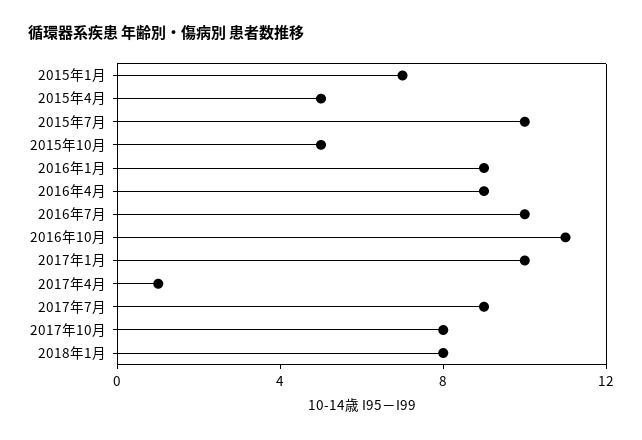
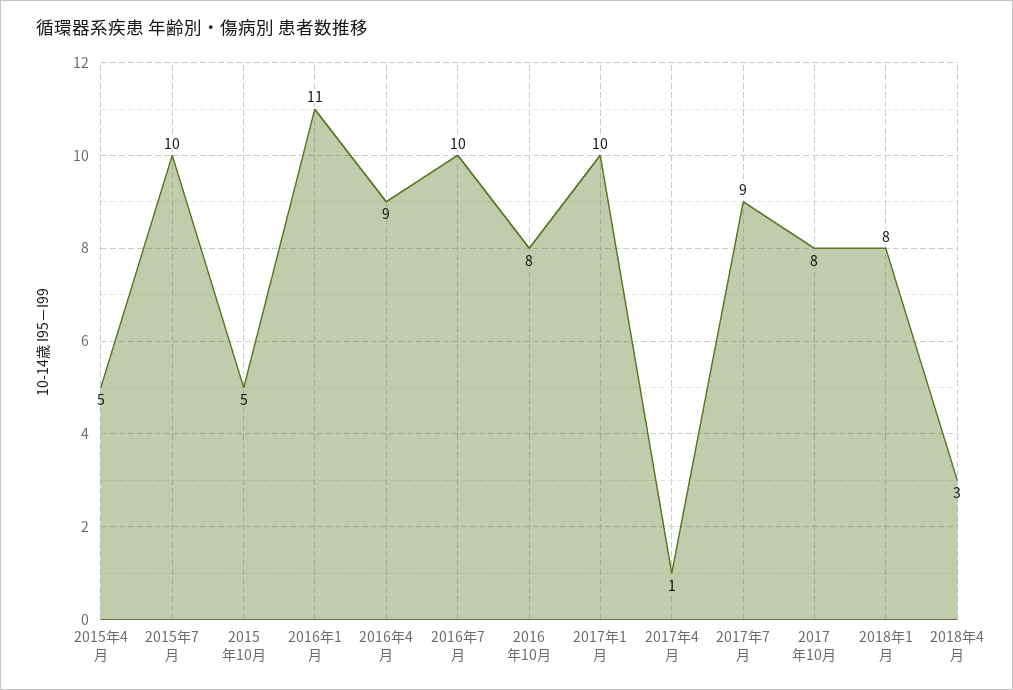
2015年1月: 7 -> none
2016年1月: 9 -> 11
2016年10月: 11 -> 8
2018年4月: none -> 3

